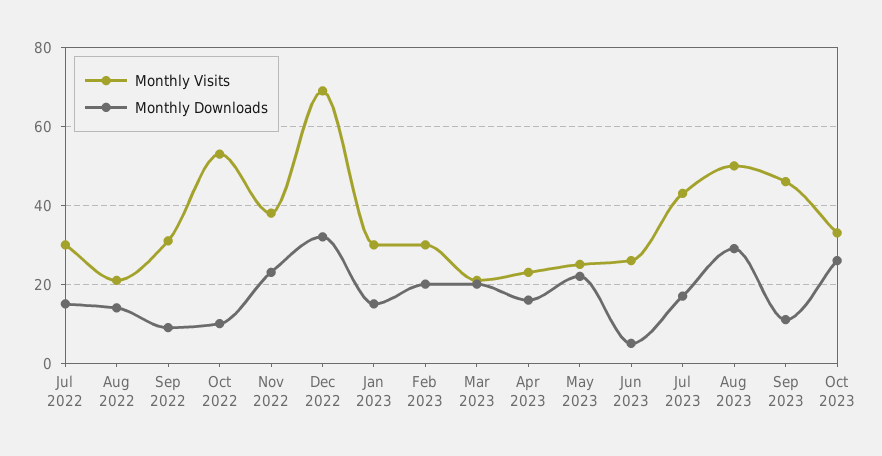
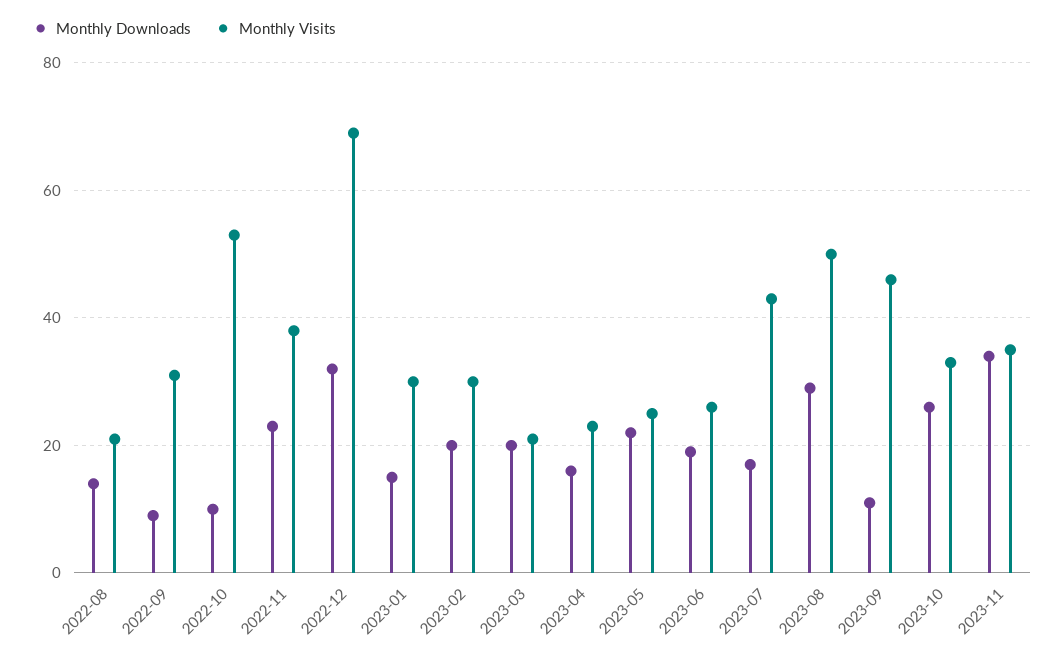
Monthly Visits, Jul 2022: 30 -> none
Monthly Downloads, Jul 2022: 15 -> none
Monthly Downloads, Jun 2023: 5 -> 20
Monthly Downloads, 2023-11: none -> 35
Monthly Visits, 2023-11: none -> 35

